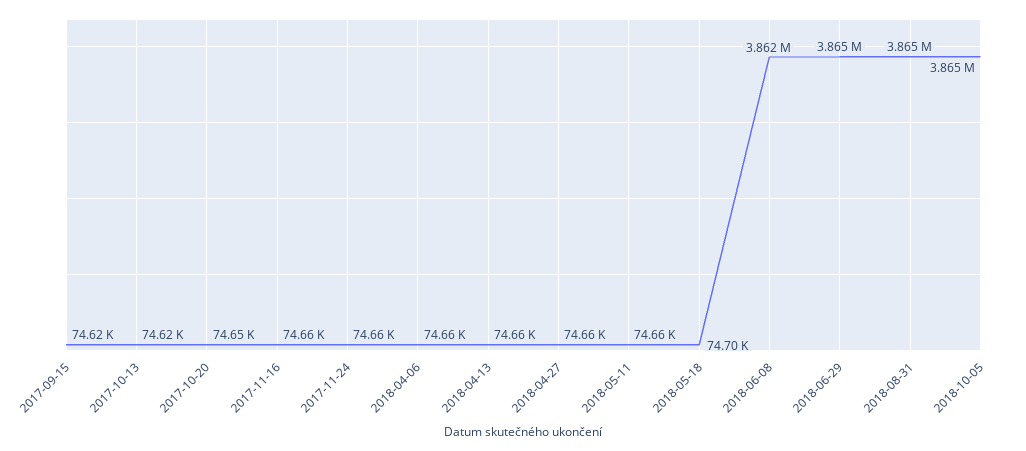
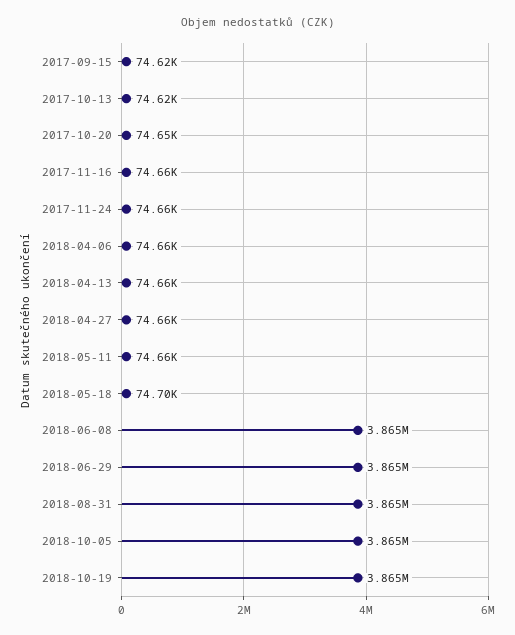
2018-06-08: 3862000 -> 3865000
2018-10-19: none -> 3865000

